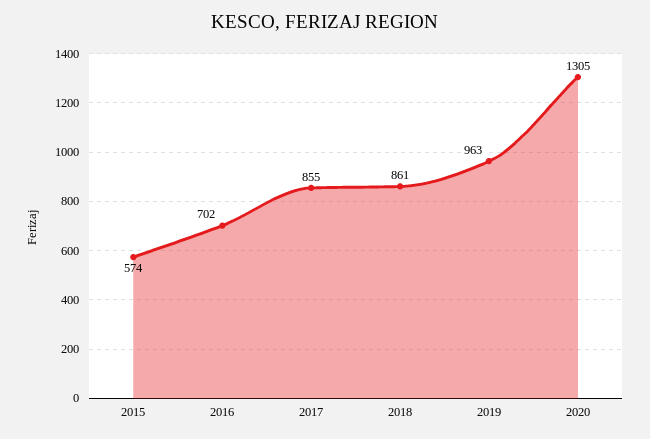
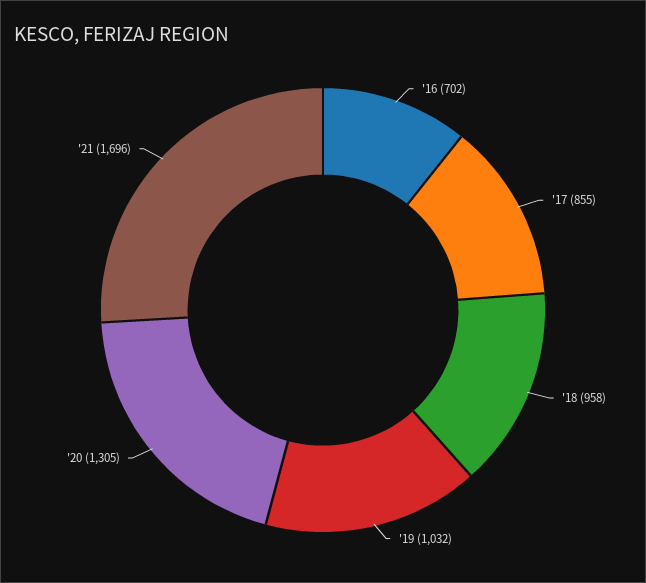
2015: 574 -> none
2018: 861 -> 958
2019: 963 -> 1032
'21: none -> 1696

